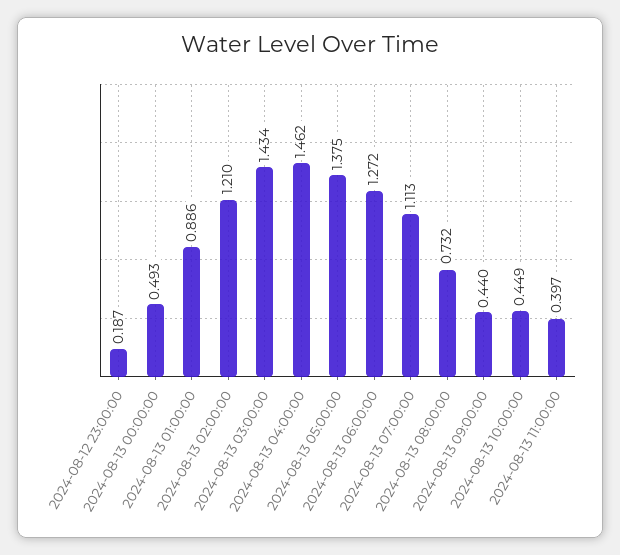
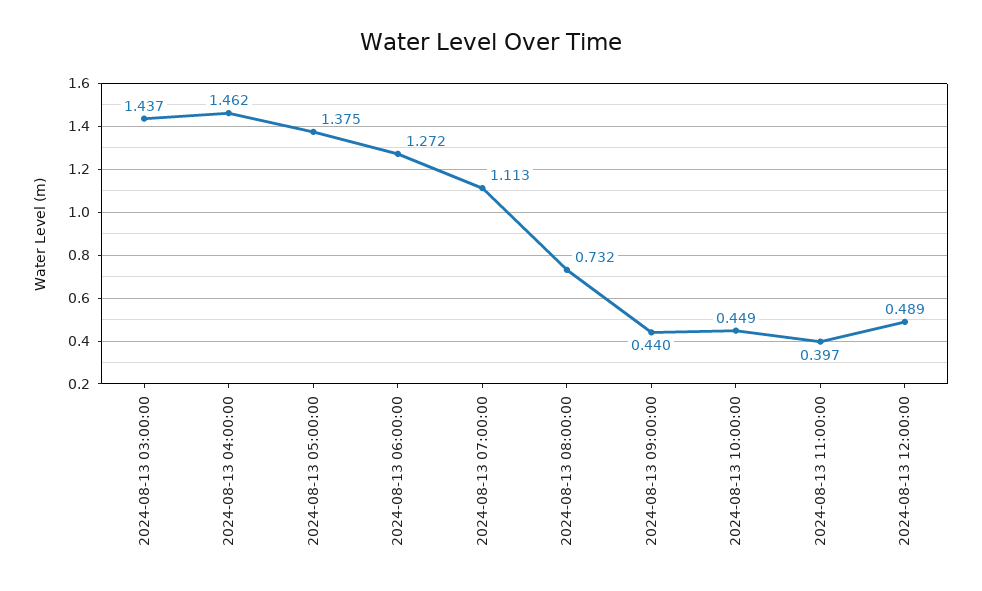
2024-08-12 23:00:00: 0.187 -> none
2024-08-13 00:00:00: 0.493 -> none
2024-08-13 01:00:00: 0.886 -> none
2024-08-13 02:00:00: 1.21 -> none
2024-08-13 03:00:00: 1.434 -> 1.437
2024-08-13 12:00:00: none -> 0.489

